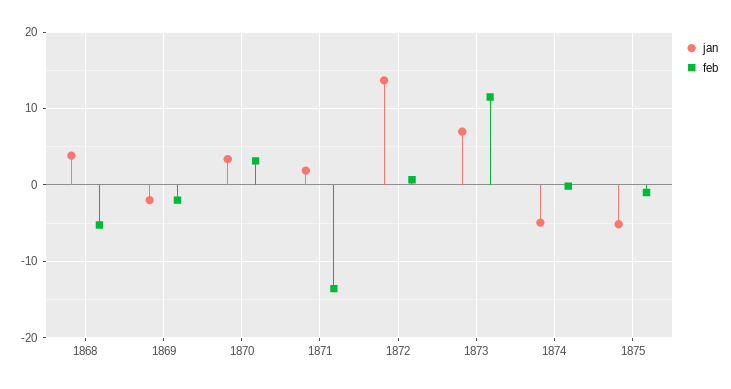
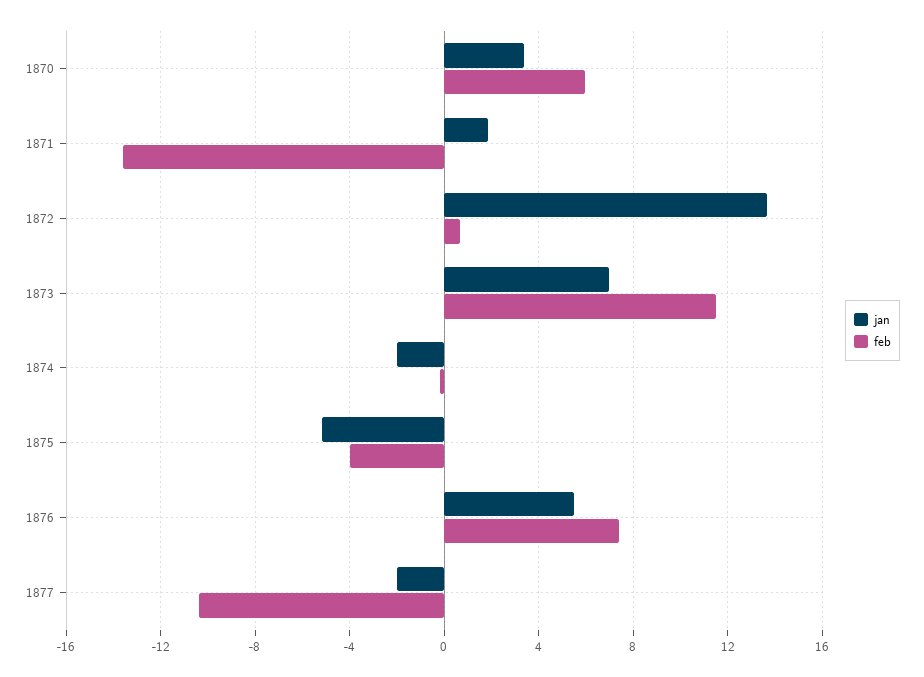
jan, 1868: 4 -> none
feb, 1868: -5 -> none
jan, 1869: -2 -> none
feb, 1869: -2 -> none
feb, 1870: 3 -> 6
jan, 1874: -5 -> -2
feb, 1875: -1 -> -4
jan, 1876: none -> 5.5
feb, 1876: none -> 7.5
jan, 1877: none -> -2
feb, 1877: none -> -10.5

